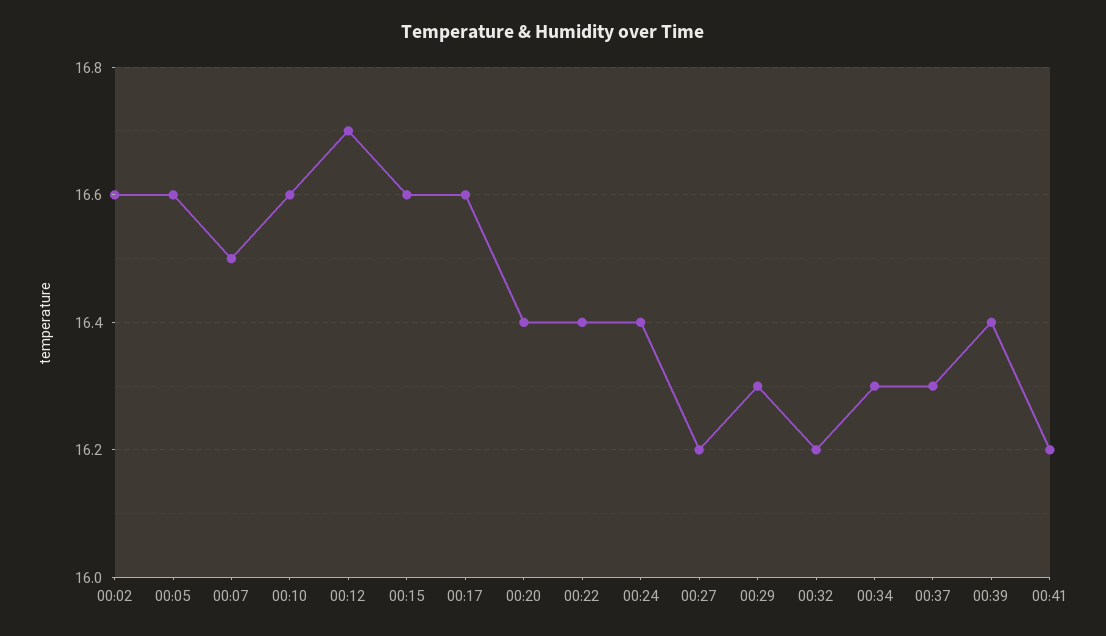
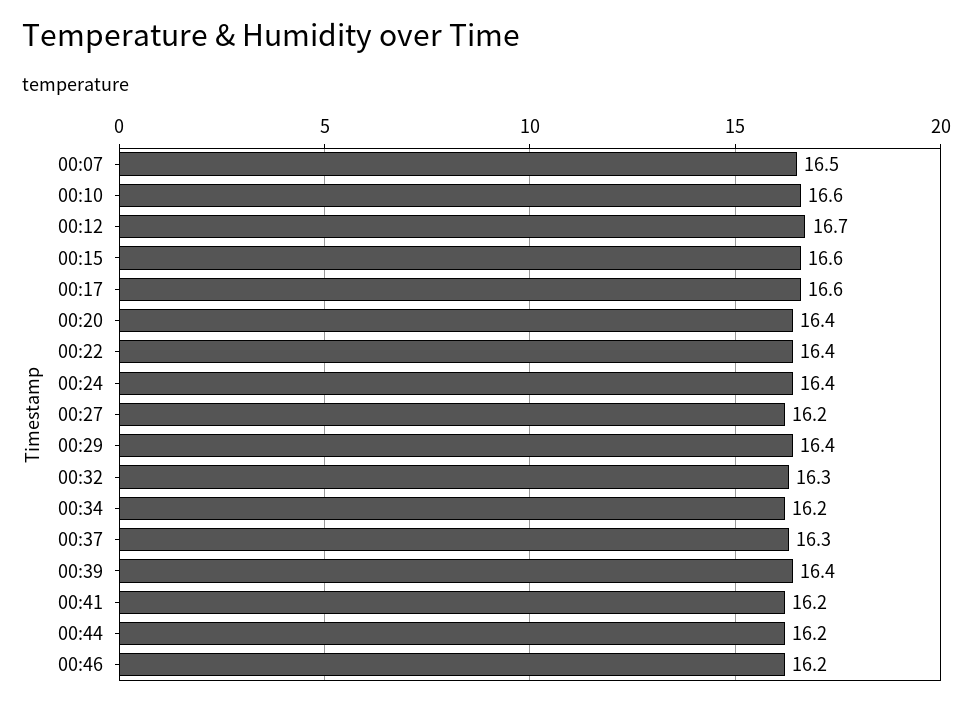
00:02: 16.6 -> none
00:05: 16.6 -> none
00:29: 16.3 -> 16.4
00:32: 16.2 -> 16.3
00:34: 16.3 -> 16.2
00:44: none -> 16.2
00:46: none -> 16.2

